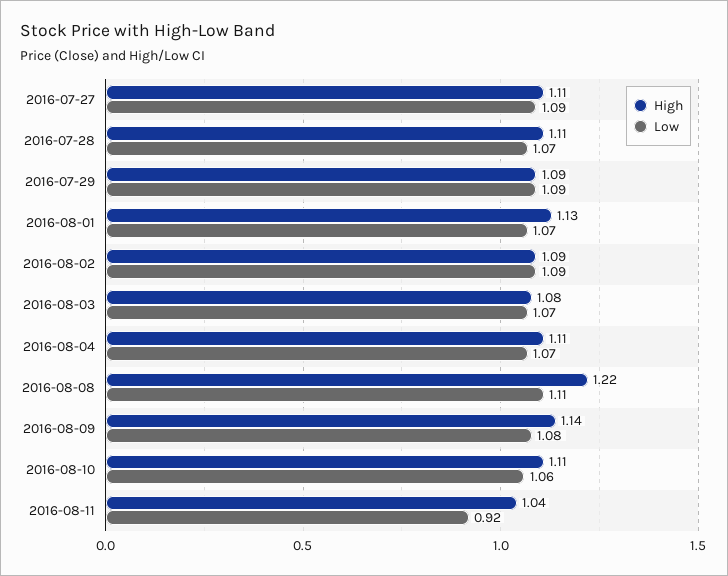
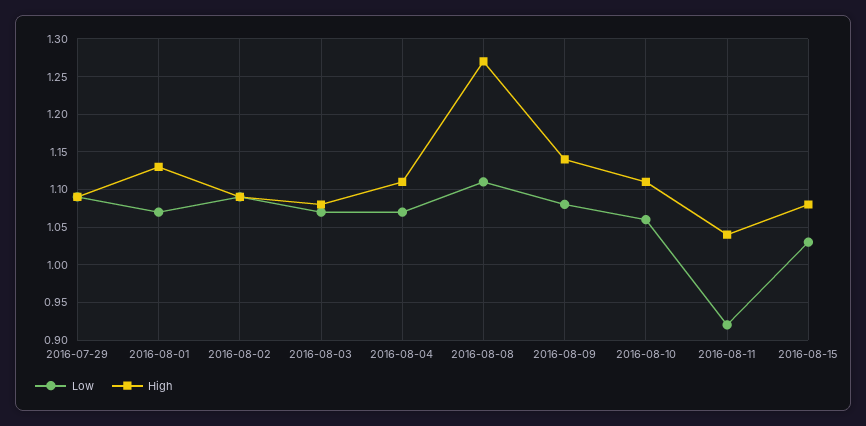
High, 2016-07-27: 1.11 -> none
Low, 2016-07-27: 1.09 -> none
High, 2016-07-28: 1.11 -> none
Low, 2016-07-28: 1.07 -> none
High, 2016-08-08: 1.22 -> 1.27
Low, 2016-08-15: none -> 1.03
High, 2016-08-15: none -> 1.08

